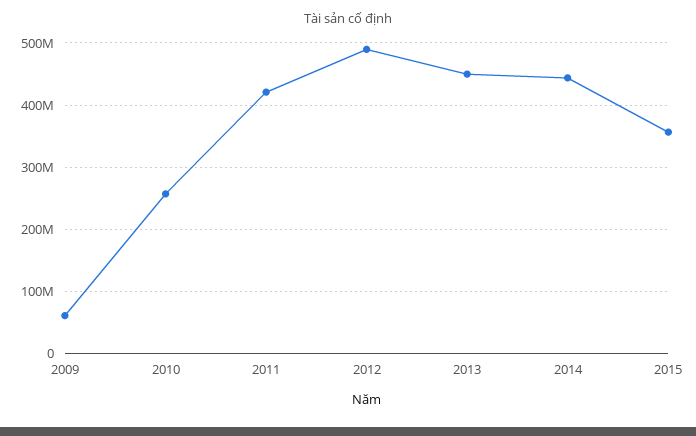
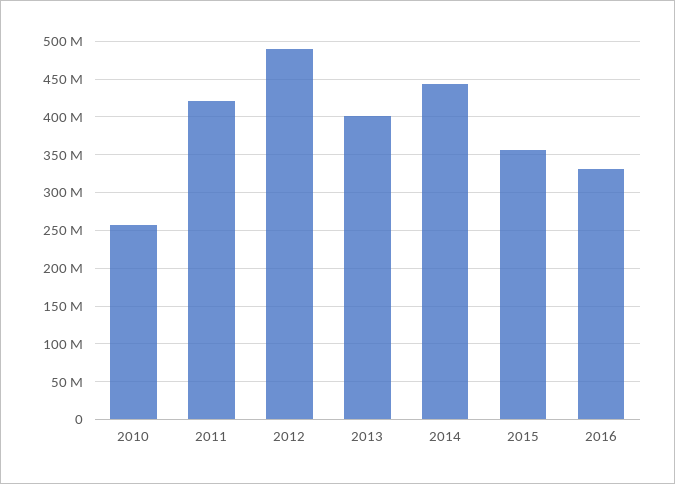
2009: 60000000 -> none
2013: 450000000 -> 400000000
2016: none -> 330000000

